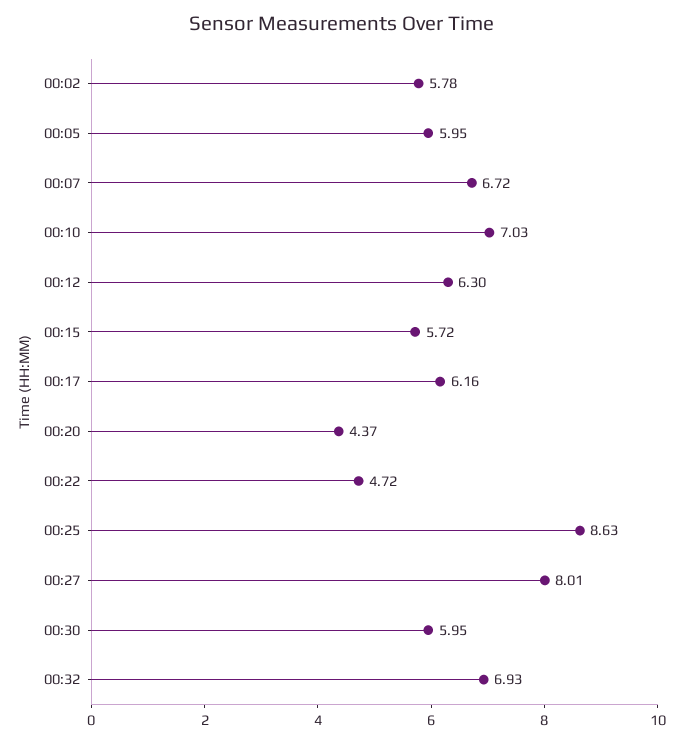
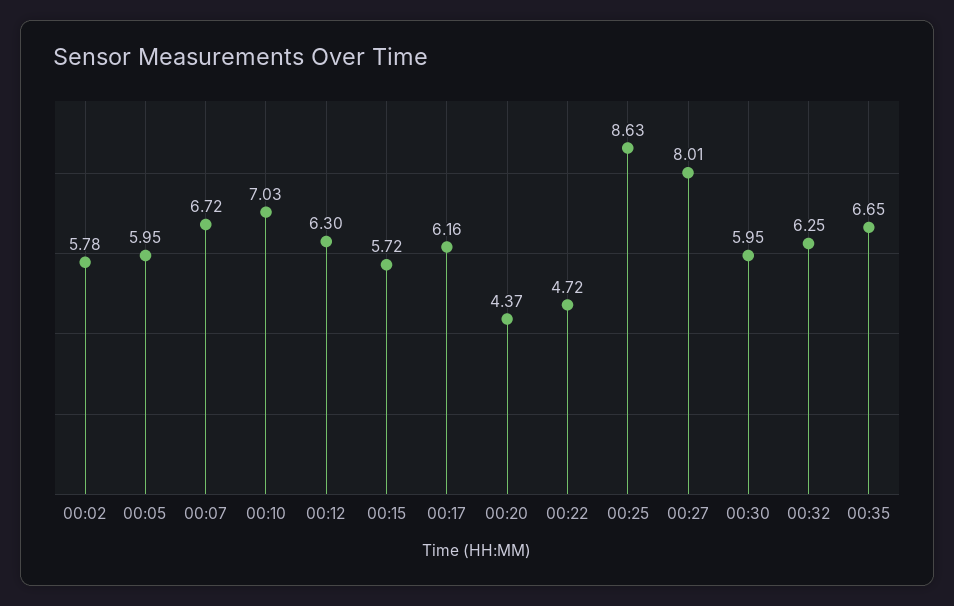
00:32: 6.93 -> 6.25
00:35: none -> 6.65

